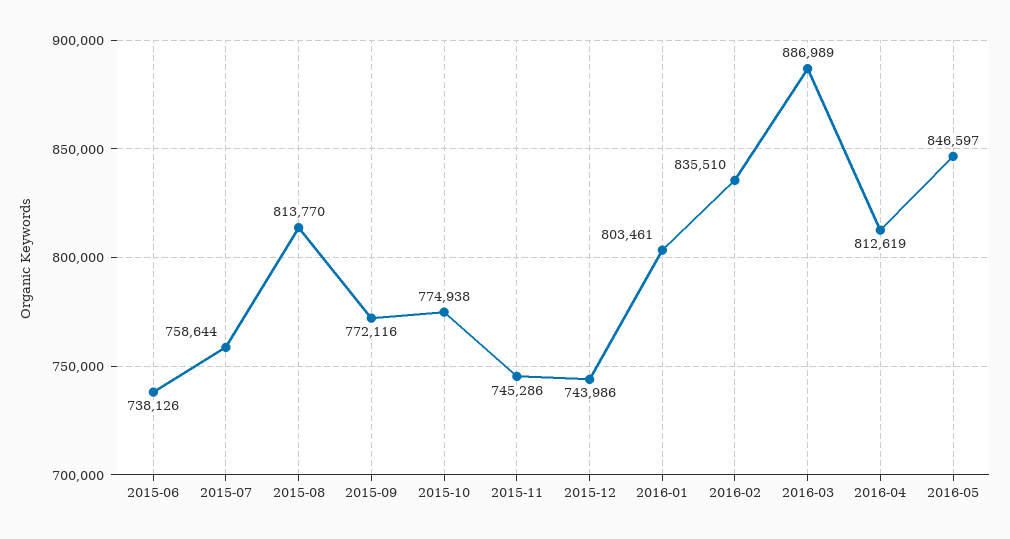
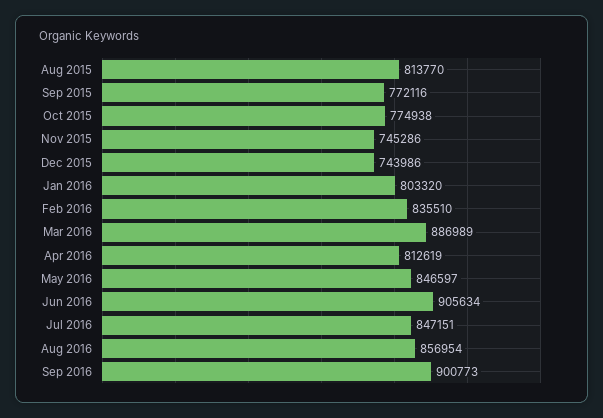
2015-06: 738126 -> none
2015-07: 758644 -> none
2016-01: 803461 -> 803320
Jun 2016: none -> 905634
Jul 2016: none -> 847151
Aug 2016: none -> 856954
Sep 2016: none -> 900773

